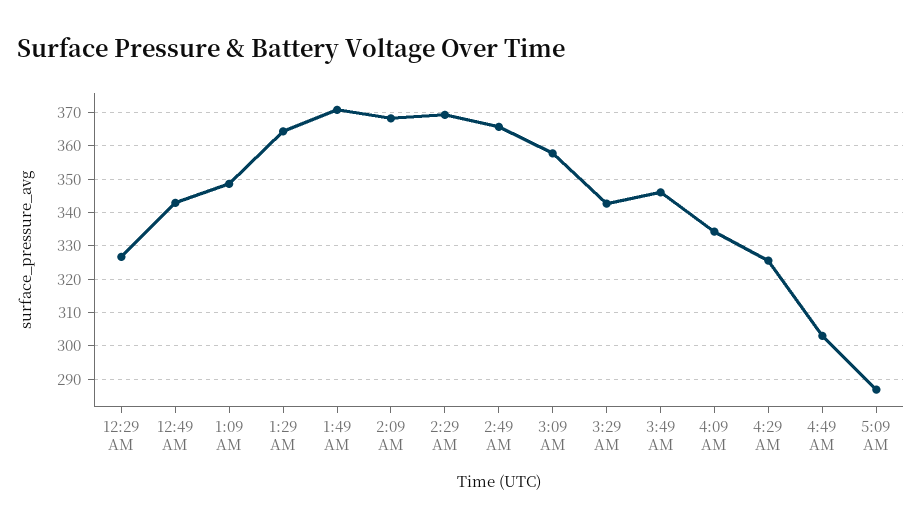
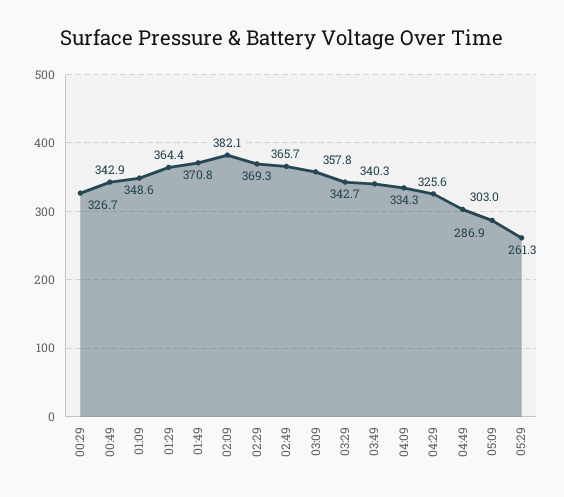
2:09 AM: 368 -> 382.1
3:49 AM: 346 -> 340.3
05:29: none -> 261.3

